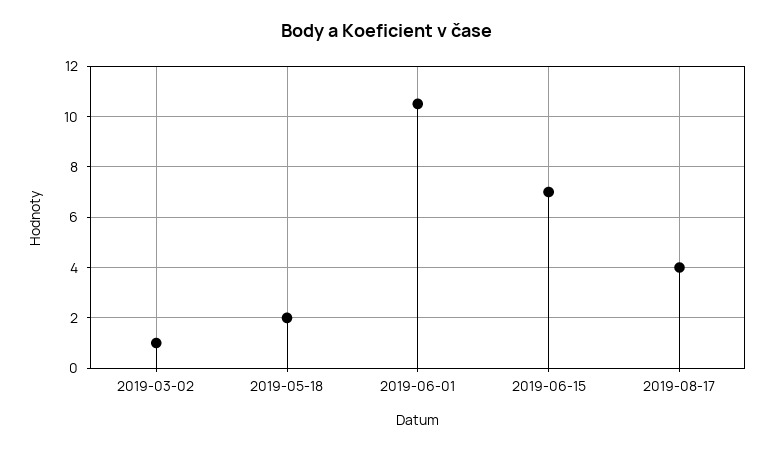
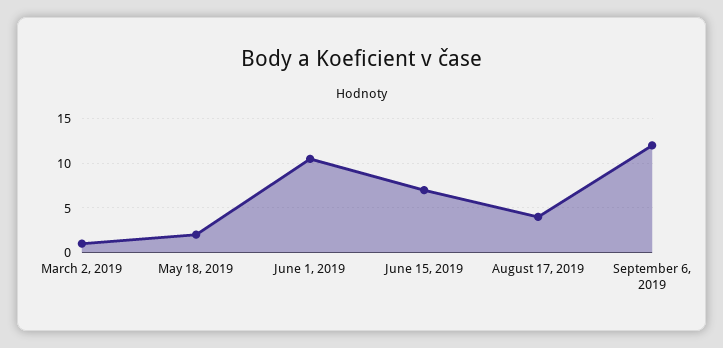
September 6, 2019: none -> 12

